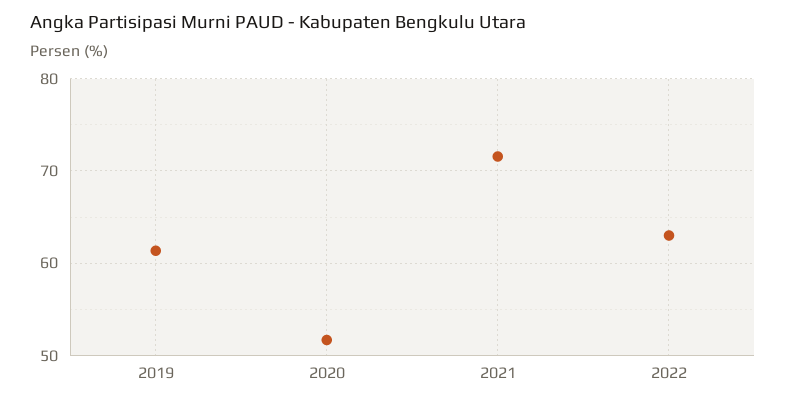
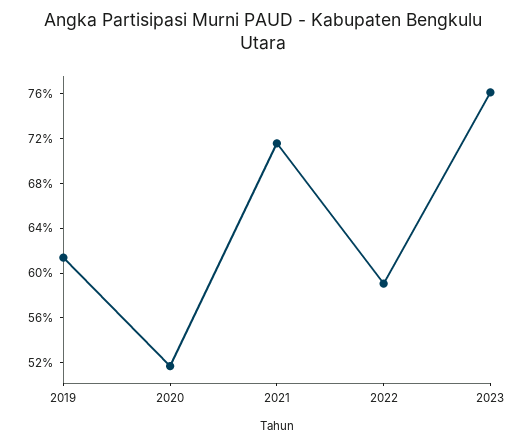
2022: 63 -> 59
2023: none -> 76

